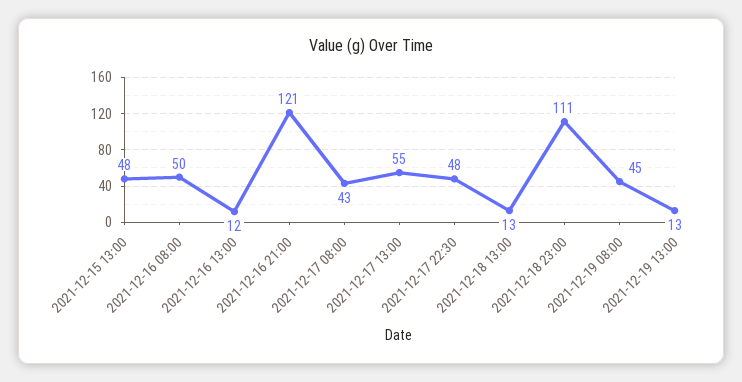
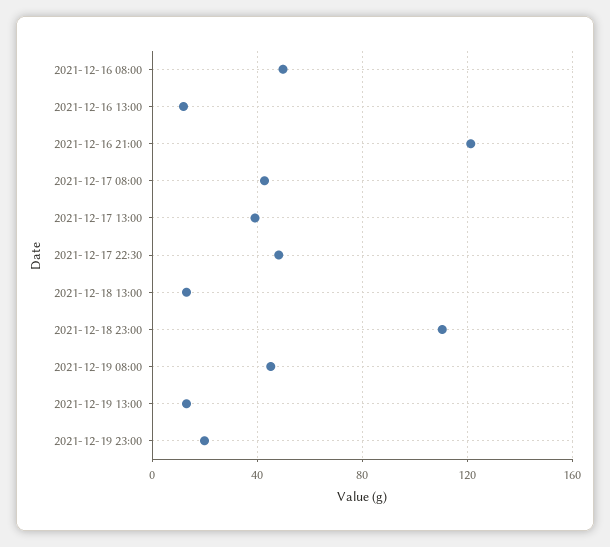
2021-12-15 13:00: 48 -> none
2021-12-17 13:00: 55 -> 40
2021-12-19 23:00: none -> 20

